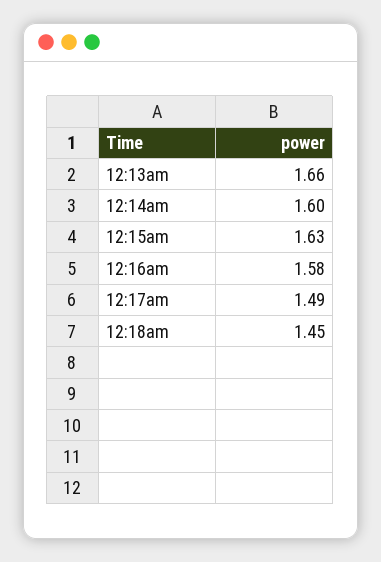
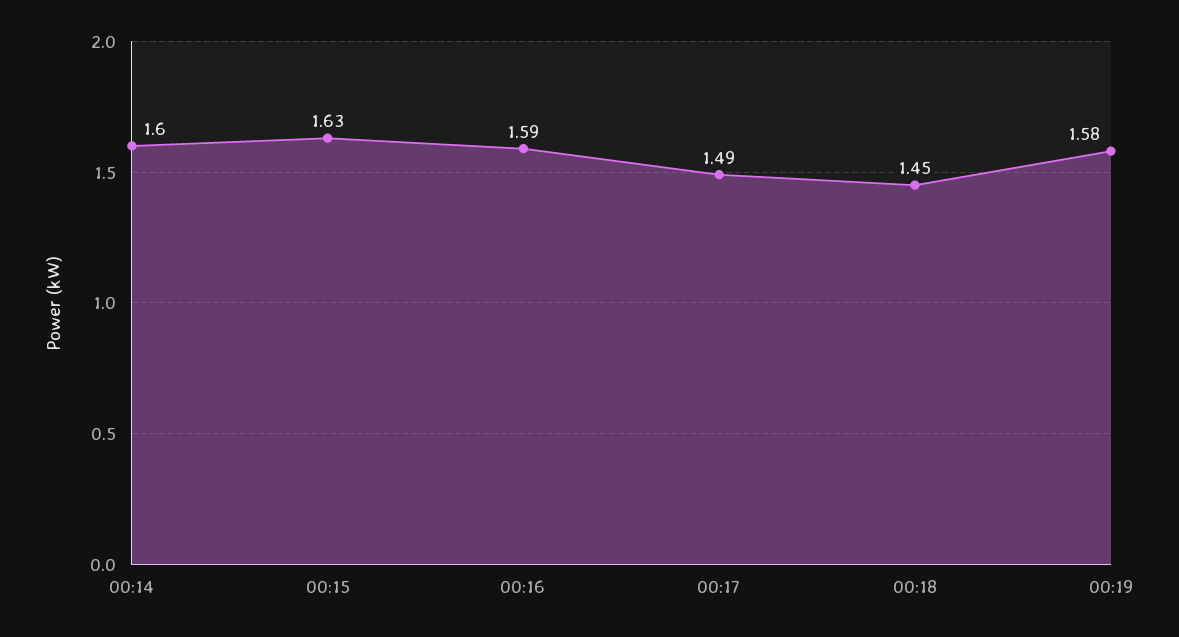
12:13am: 1.66 -> none
12:16am: 1.58 -> 1.59
00:19: none -> 1.58

